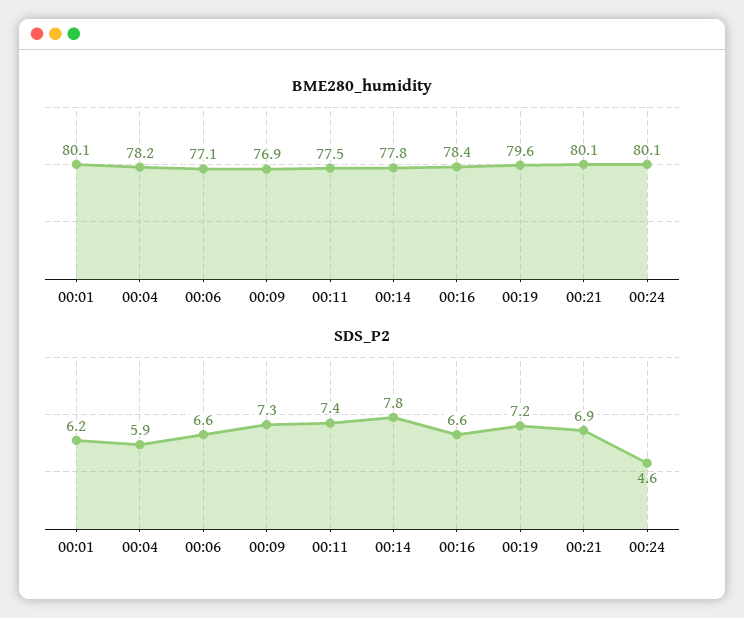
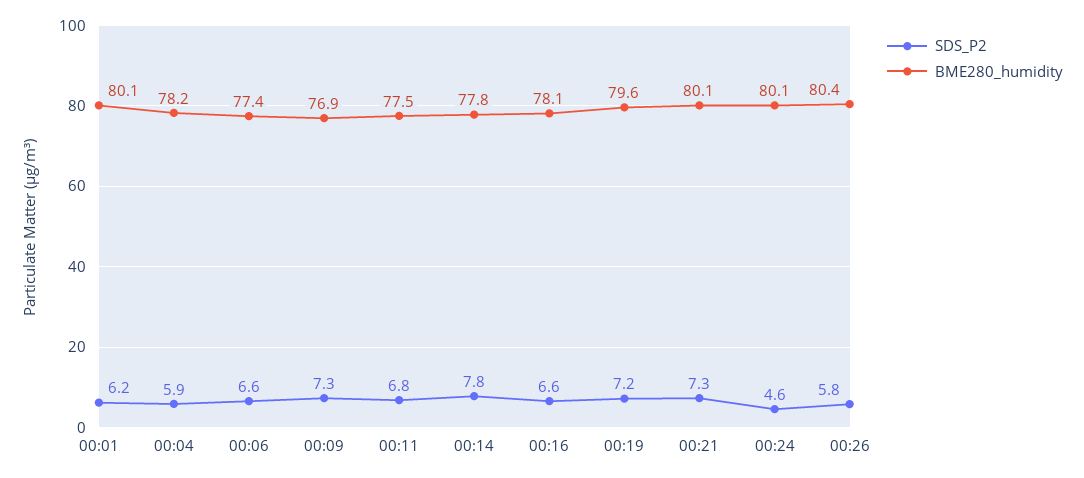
BME280_humidity, 00:06: 77.1 -> 77.4
BME280_humidity, 00:16: 78.4 -> 78.1
SDS_P2, 00:11: 7.4 -> 6.8
SDS_P2, 00:21: 6.9 -> 7.3
SDS_P2, 00:26: none -> 5.8
BME280_humidity, 00:26: none -> 80.4

